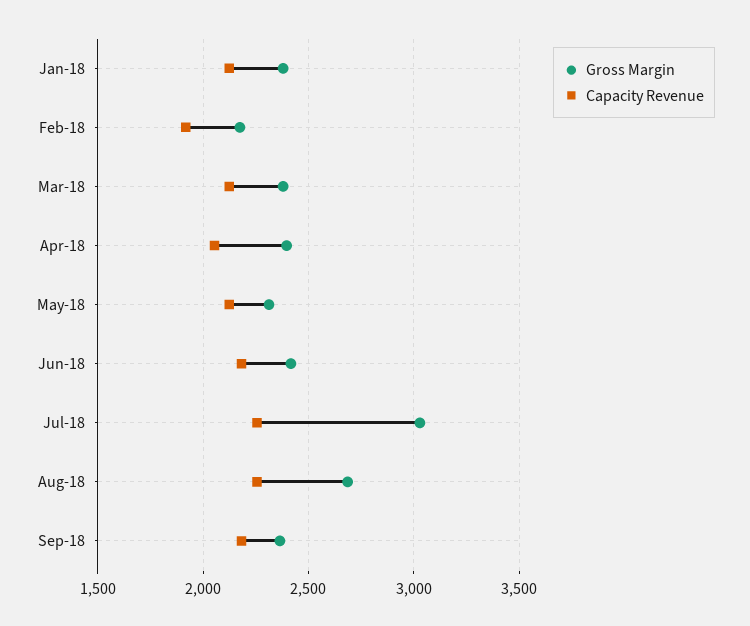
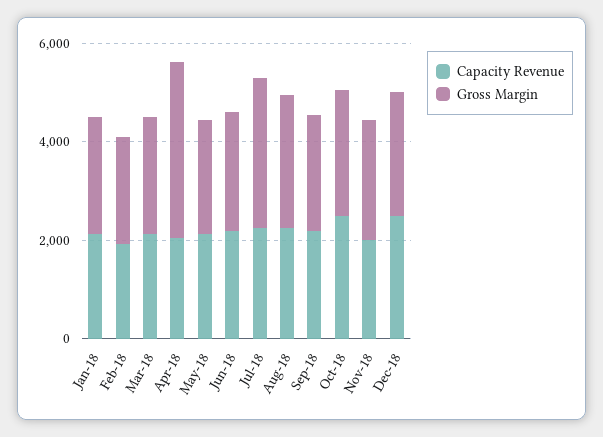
Gross Margin, Apr-18: 2400 -> 3500
Capacity Revenue, Oct-18: none -> 2500
Gross Margin, Oct-18: none -> 2500
Capacity Revenue, Nov-18: none -> 2000
Gross Margin, Nov-18: none -> 2500
Capacity Revenue, Dec-18: none -> 2500
Gross Margin, Dec-18: none -> 2500

